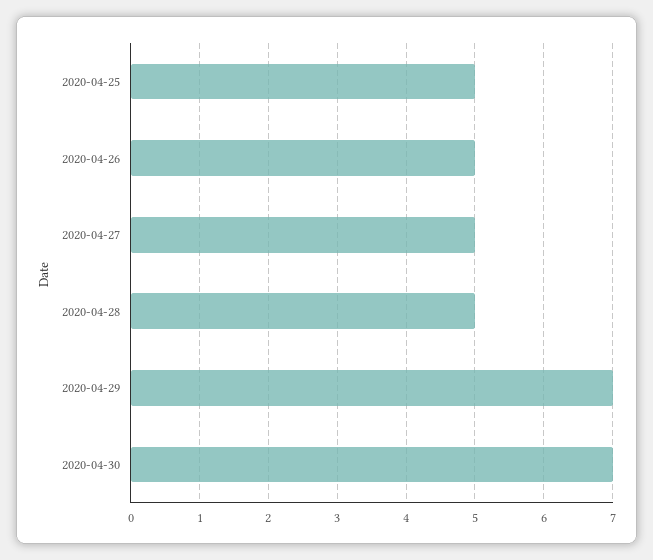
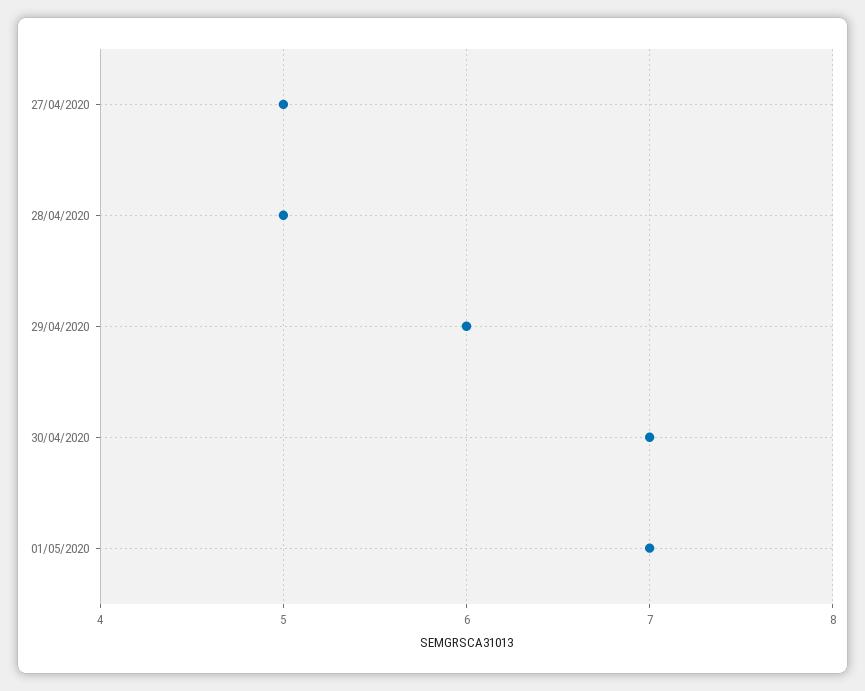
2020-04-25: 5 -> none
2020-04-26: 5 -> none
2020-04-29: 7 -> 6
01/05/2020: none -> 7

